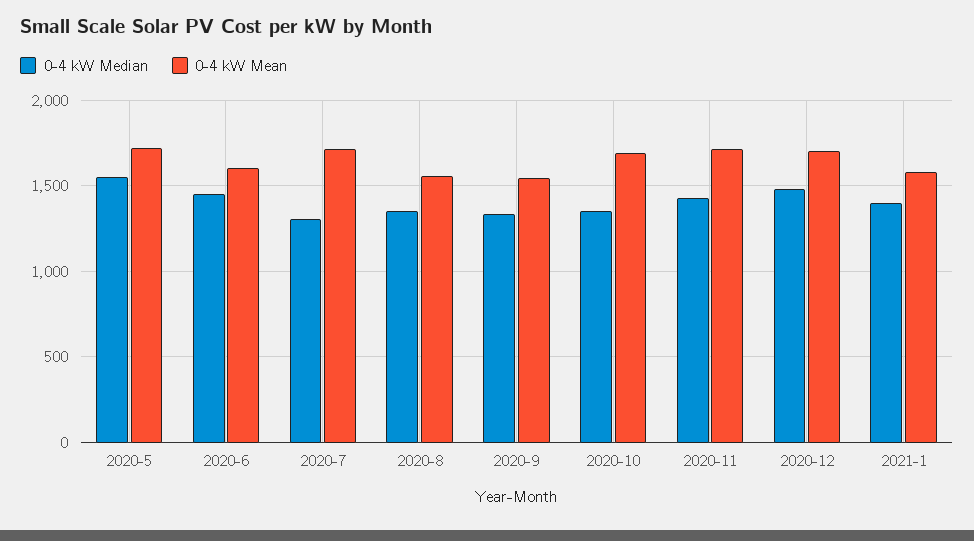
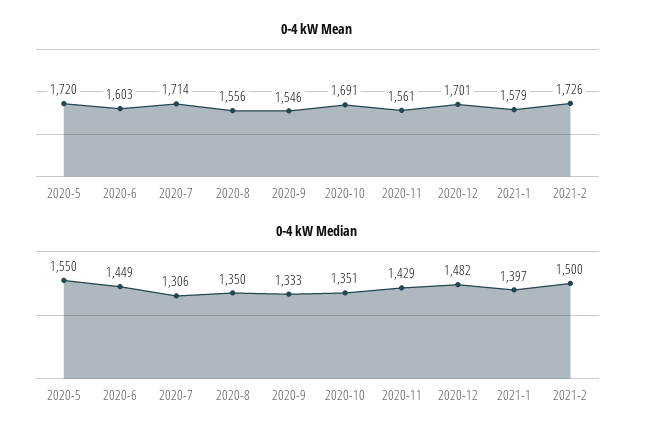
0-4 kW Mean, 2020-11: 1700 -> 1561
0-4 kW Mean, 2021-2: none -> 1726
0-4 kW Median, 2021-2: none -> 1500

